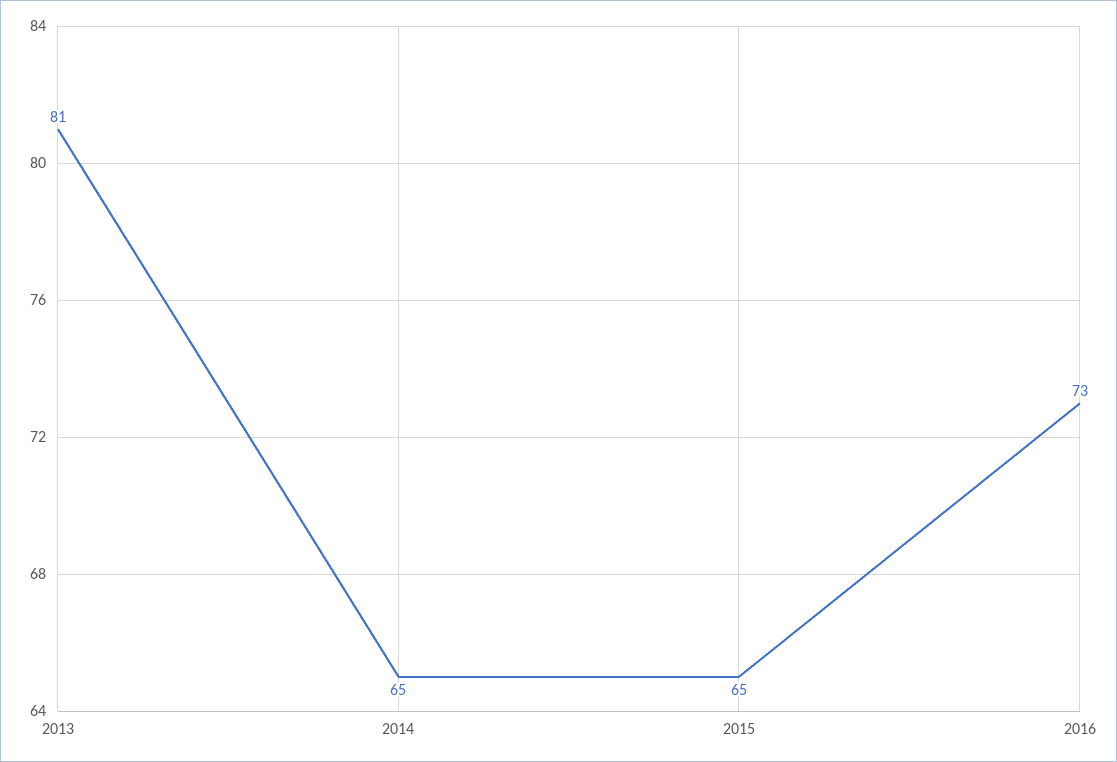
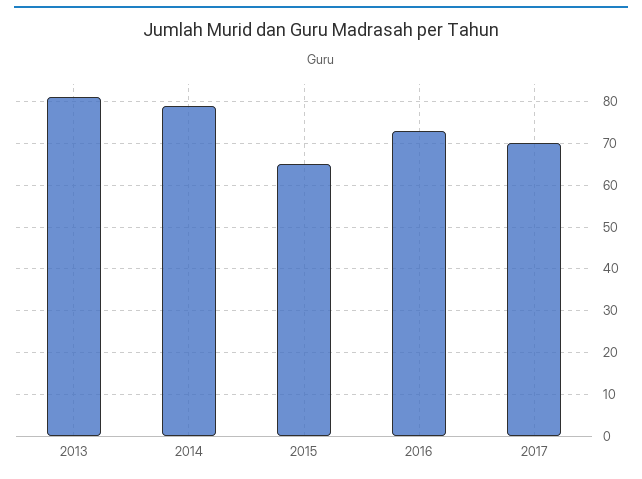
2014: 65 -> 80
2017: none -> 70

